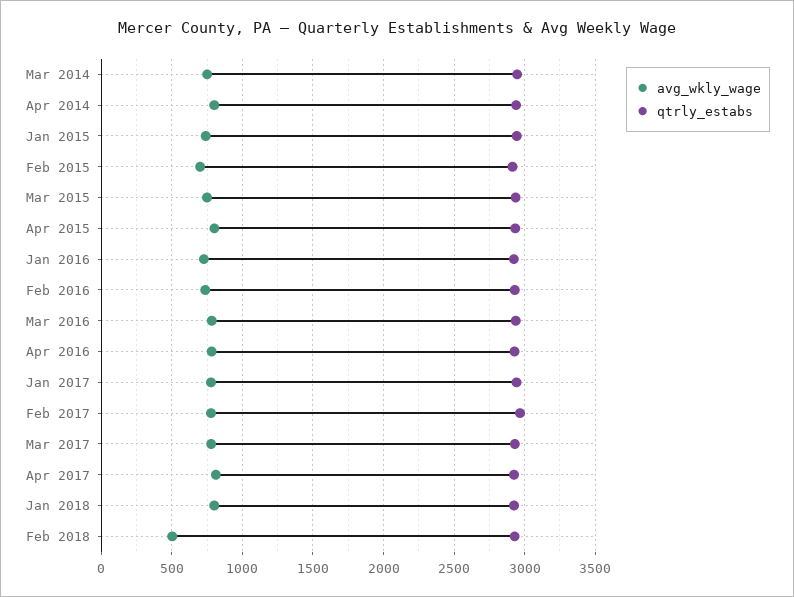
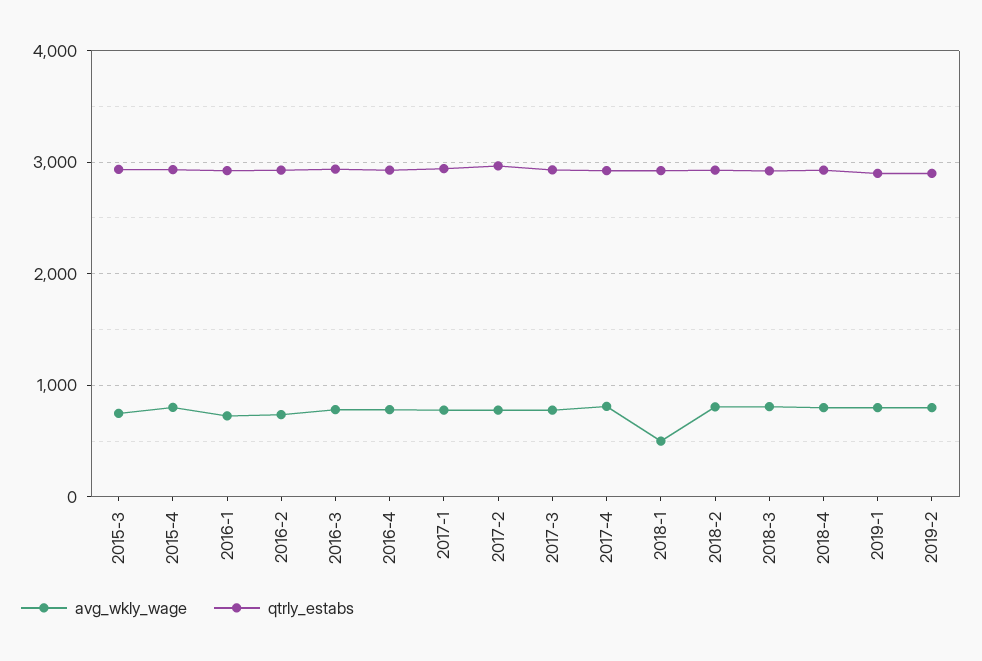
avg_wkly_wage, Mar 2014: 750 -> none
qtrly_estabs, Mar 2014: 2950 -> none
avg_wkly_wage, Apr 2014: 800 -> none
qtrly_estabs, Apr 2014: 2950 -> none
avg_wkly_wage, Jan 2015: 750 -> none
qtrly_estabs, Jan 2015: 2950 -> none
avg_wkly_wage, Feb 2015: 700 -> none
qtrly_estabs, Feb 2015: 2900 -> none
avg_wkly_wage, Jan 2018: 800 -> 500
avg_wkly_wage, Feb 2018: 500 -> 800
avg_wkly_wage, 2018-3: none -> 800
qtrly_estabs, 2018-3: none -> 2900
avg_wkly_wage, 2018-4: none -> 800
qtrly_estabs, 2018-4: none -> 2900
avg_wkly_wage, 2019-1: none -> 800
qtrly_estabs, 2019-1: none -> 2900
avg_wkly_wage, 2019-2: none -> 800
qtrly_estabs, 2019-2: none -> 2900

